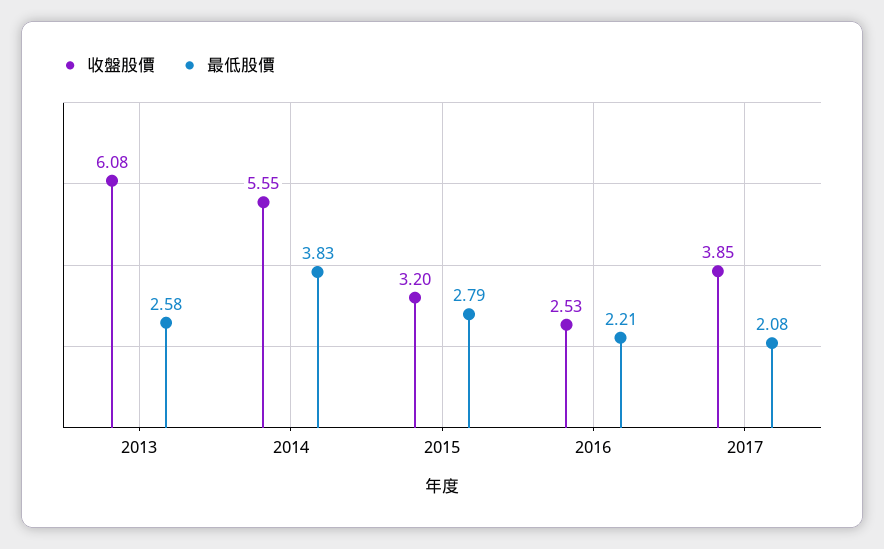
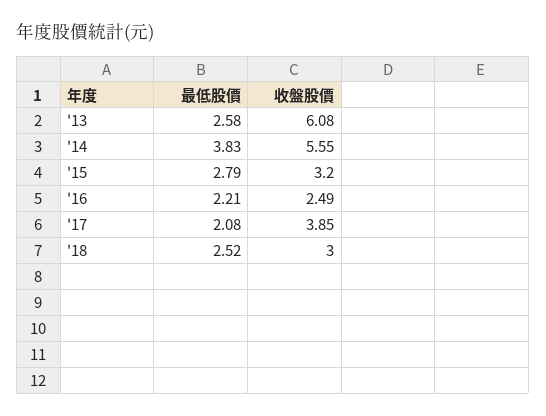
收盤股價, 2016: 2.53 -> 2.49
最低股價, '18: none -> 2.52
收盤股價, '18: none -> 3

